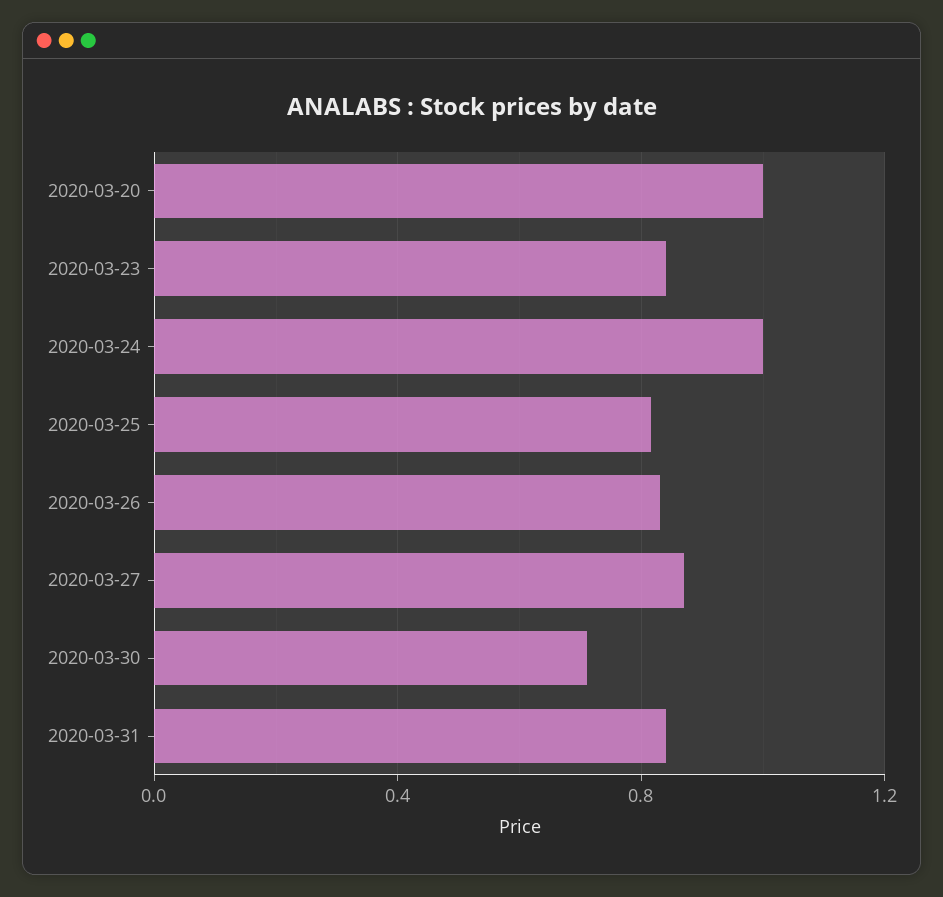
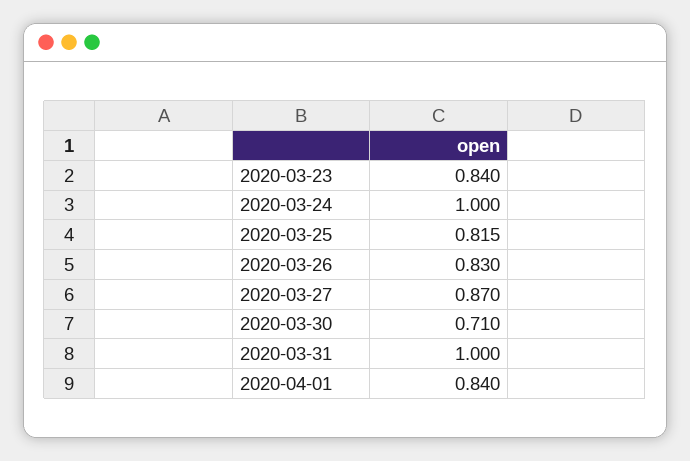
2020-03-20: 1 -> none
2020-03-31: 0.85 -> 1
2020-04-01: none -> 0.84

